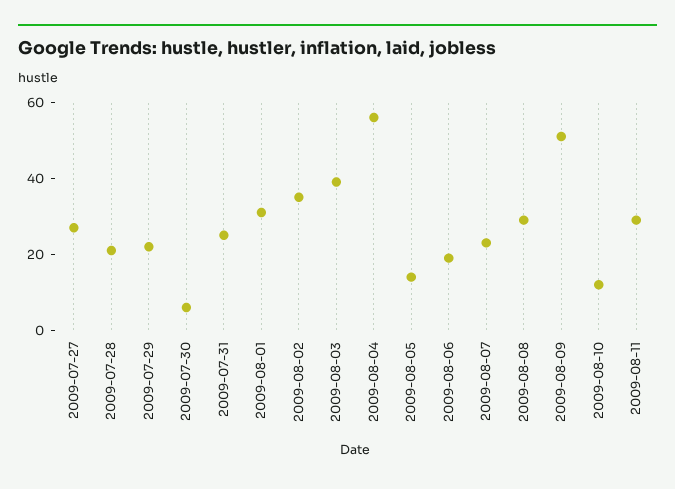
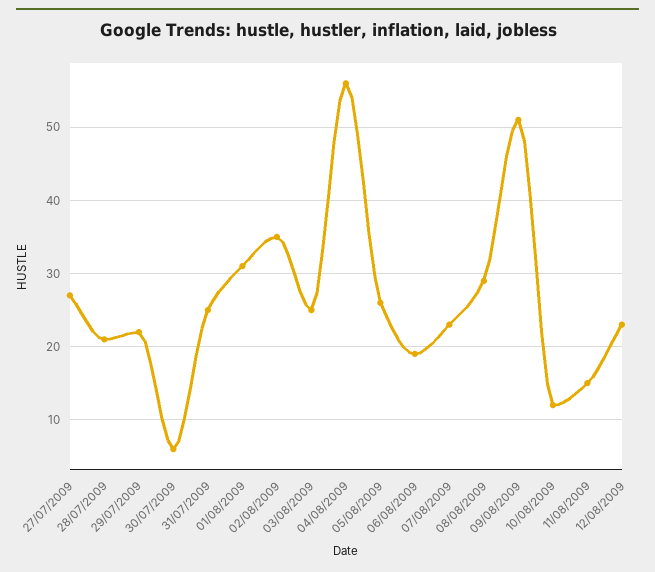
2009-08-03: 40 -> 25
2009-08-05: 15 -> 26
2009-08-11: 30 -> 15
12/08/2009: none -> 23

